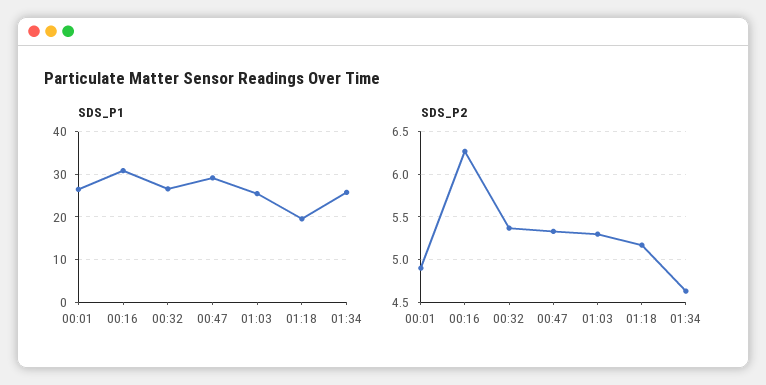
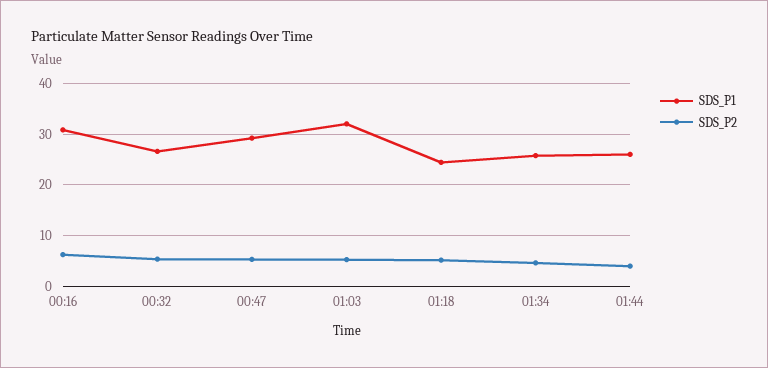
SDS_P1, 00:01: 26 -> none
SDS_P1, 01:03: 26 -> 32
SDS_P1, 01:18: 20 -> 24
SDS_P2, 00:01: 4.9 -> none
SDS_P1, 01:44: none -> 26
SDS_P2, 01:44: none -> 4

